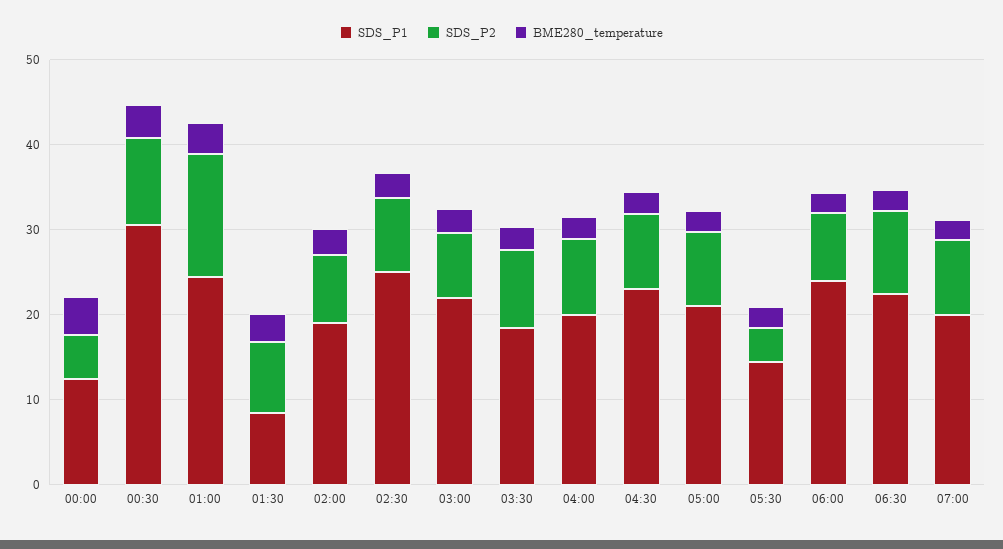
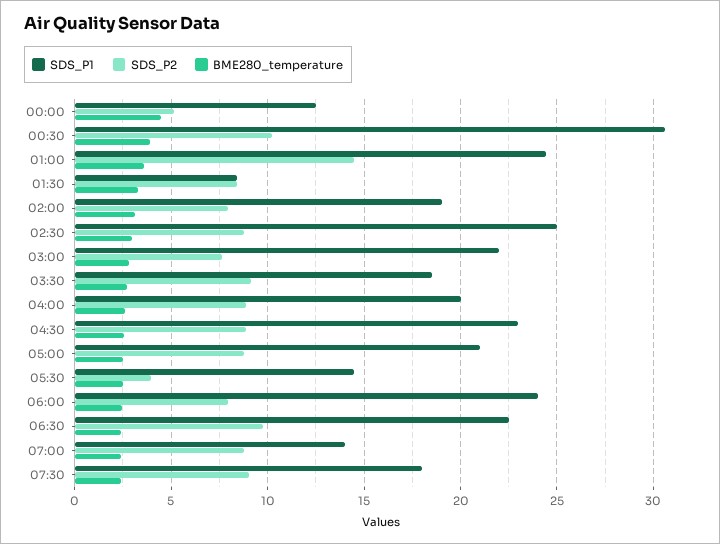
SDS_P1, 07:00: 20 -> 14
SDS_P1, 07:30: none -> 18
SDS_P2, 07:30: none -> 9
BME280_temperature, 07:30: none -> 2.5

